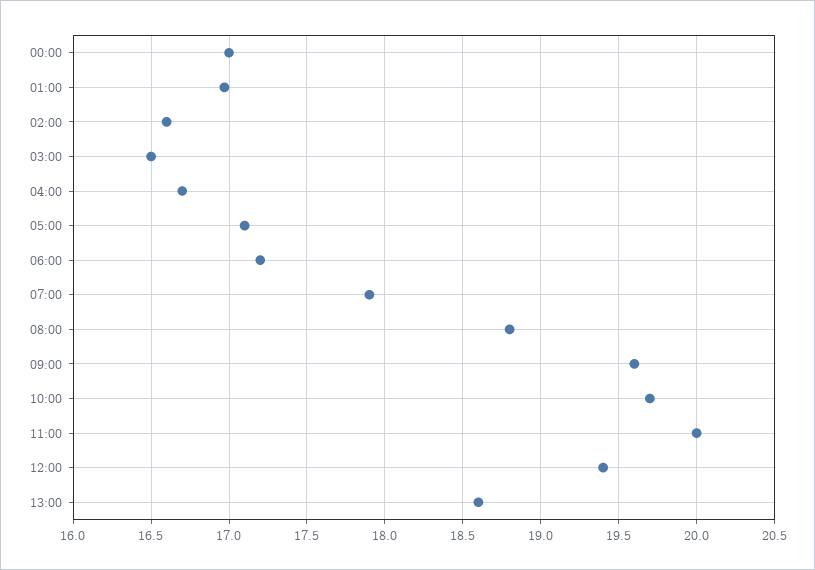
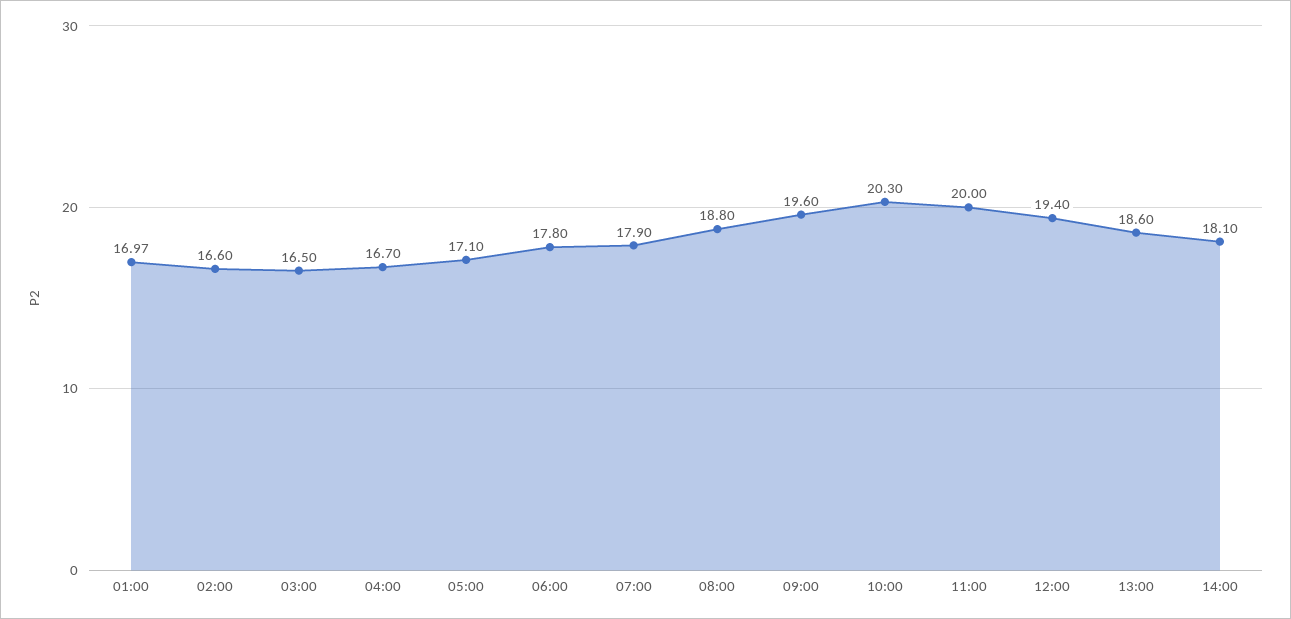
00:00: 17 -> none
06:00: 17.2 -> 17.8
10:00: 19.7 -> 20.3
14:00: none -> 18.1

